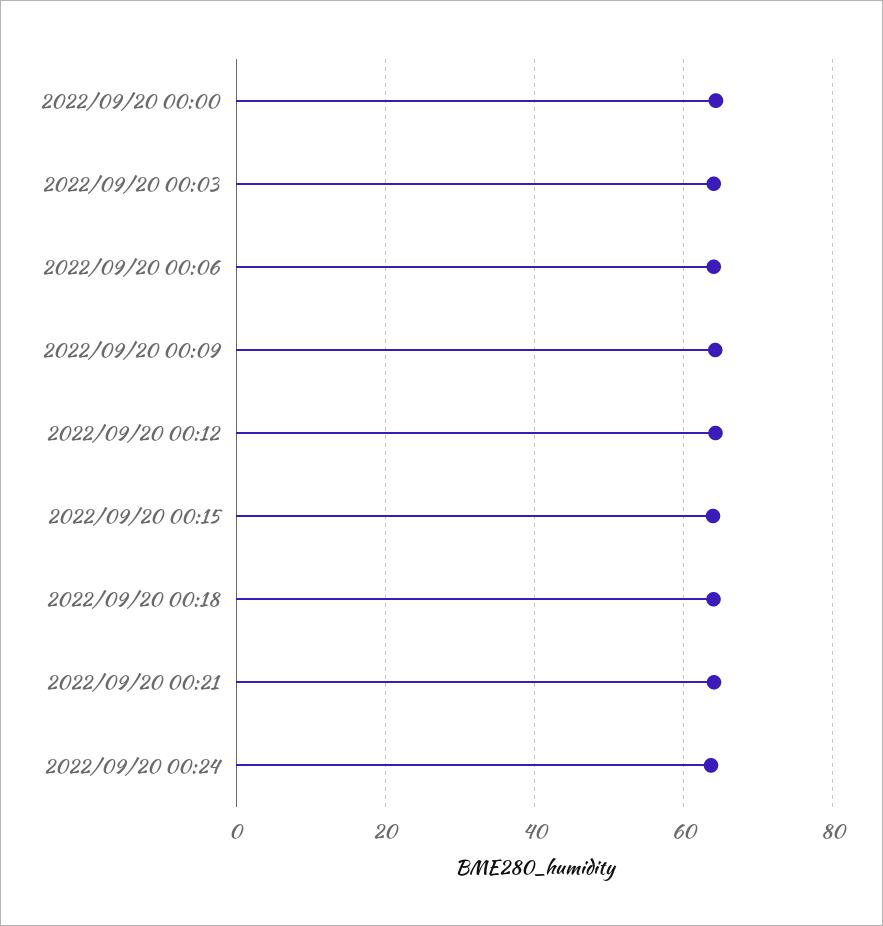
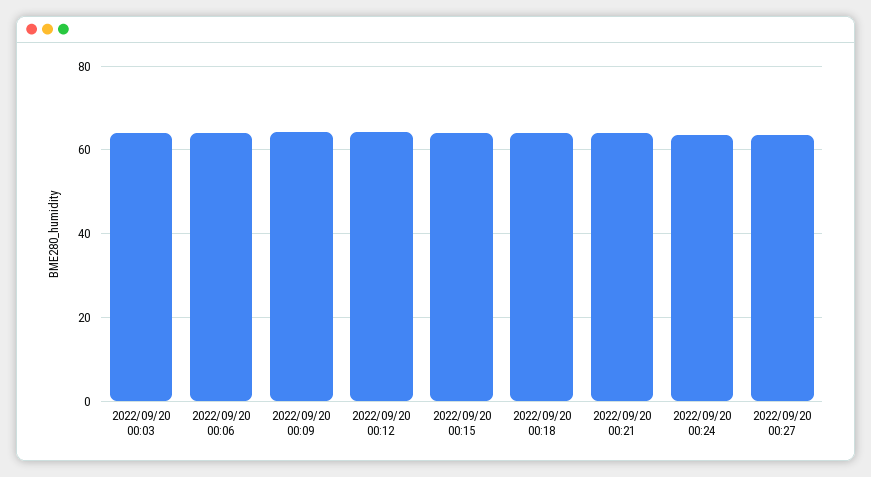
2022/09/20 00:00: 64 -> none
2022/09/20 00:27: none -> 64

